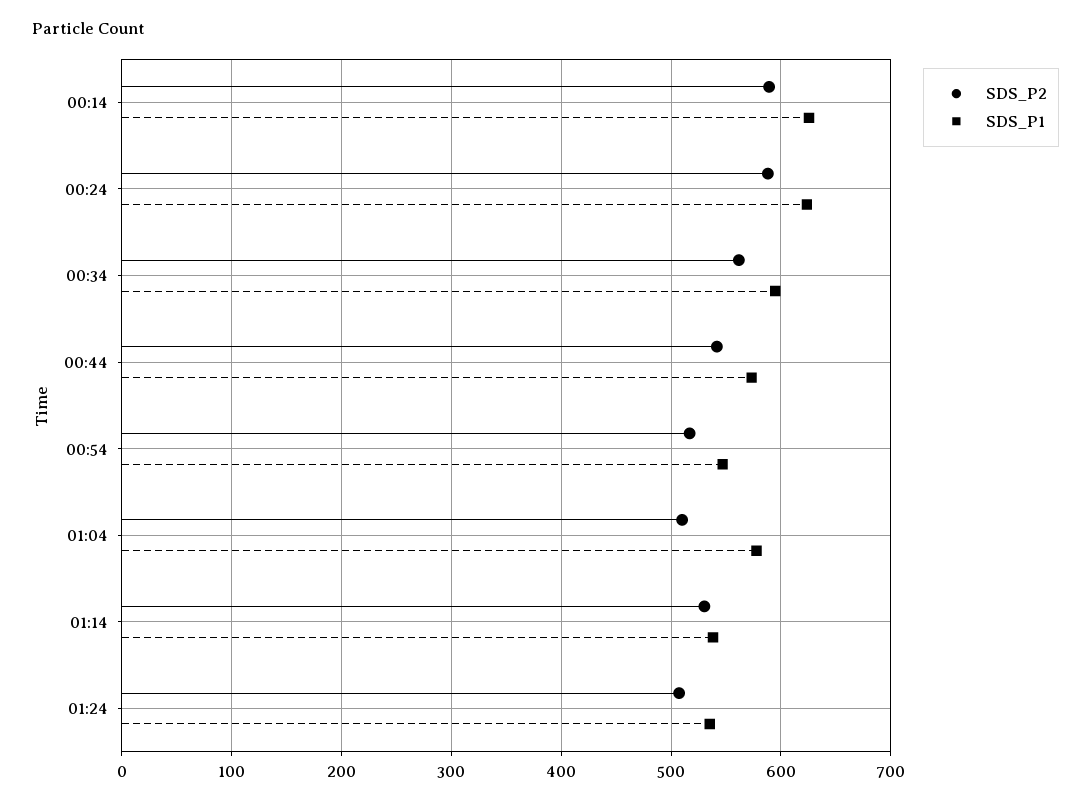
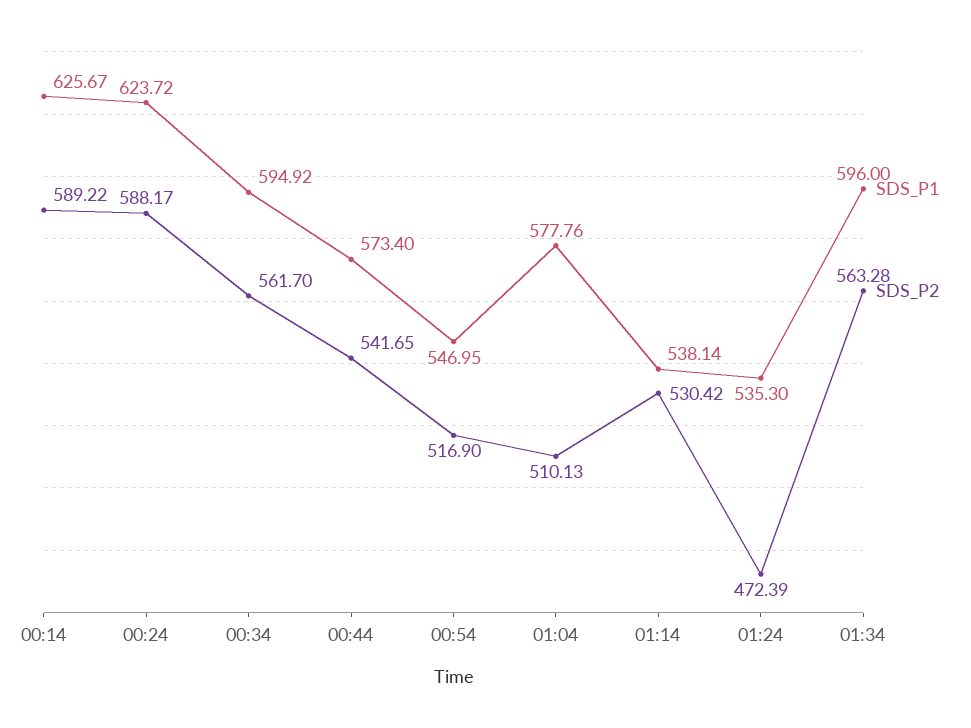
SDS_P2, 01:24: 510 -> 472.39
SDS_P1, 01:34: none -> 596
SDS_P2, 01:34: none -> 563.28

